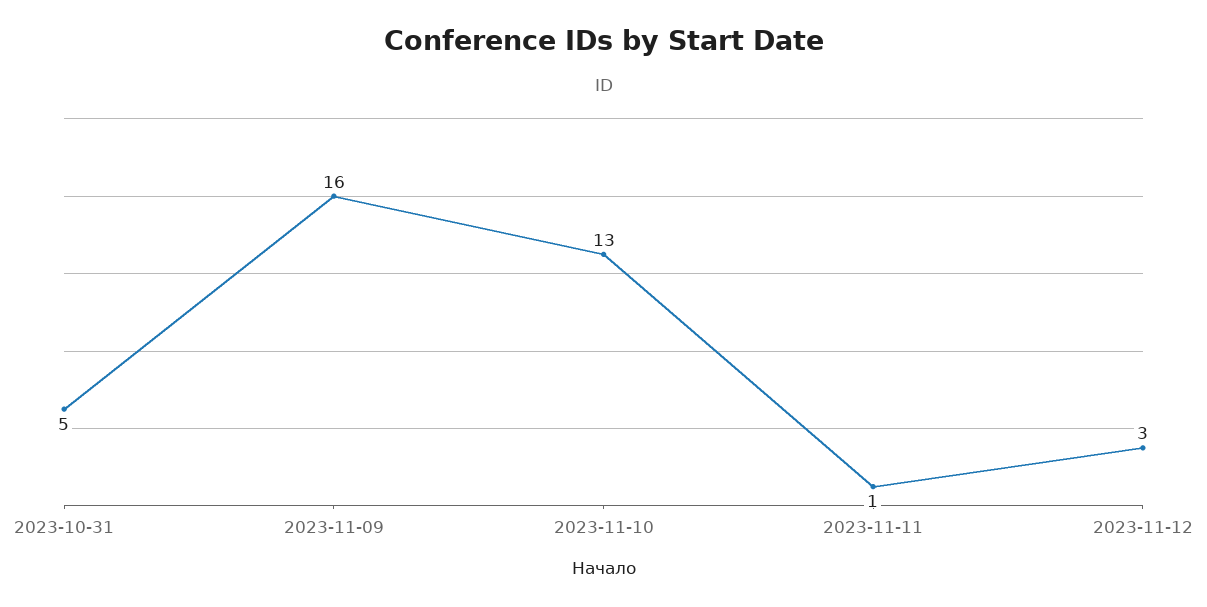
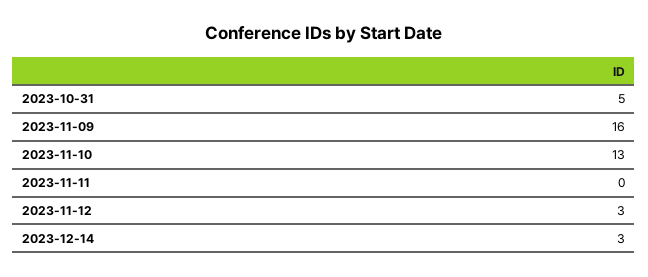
2023-11-11: 1 -> 0
2023-12-14: none -> 3

